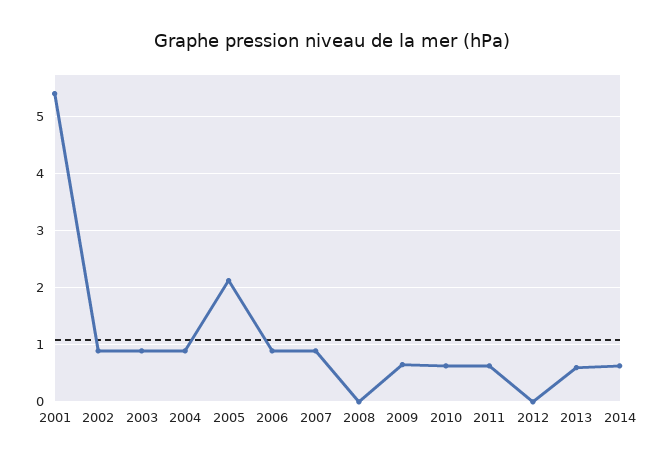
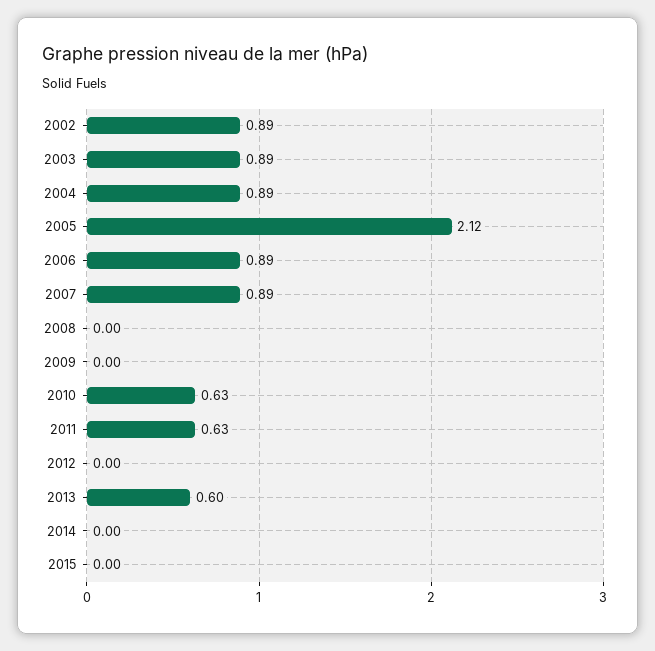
2001: 5.4 -> none
2009: 0.6 -> 0
2014: 0.6 -> 0
2015: none -> 0

